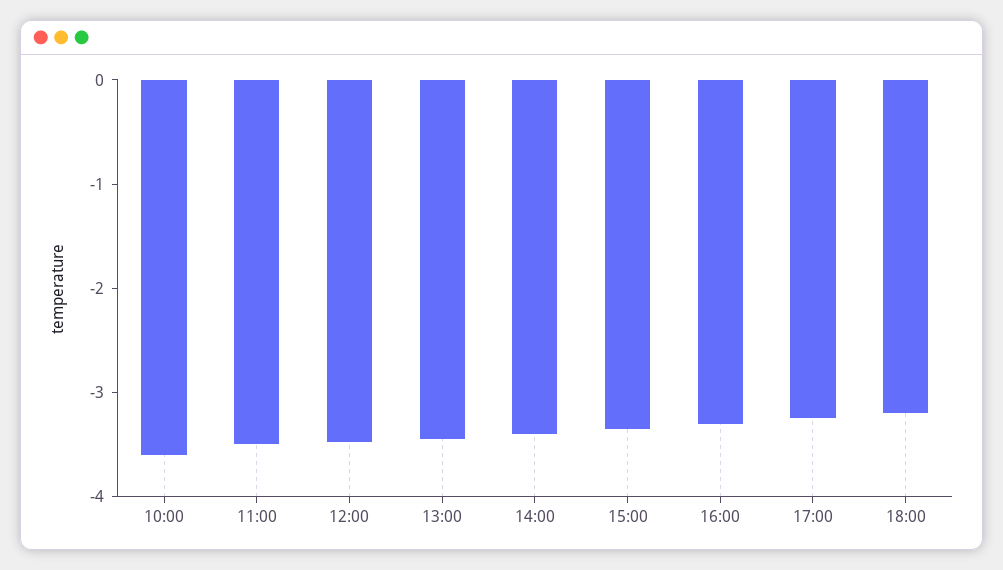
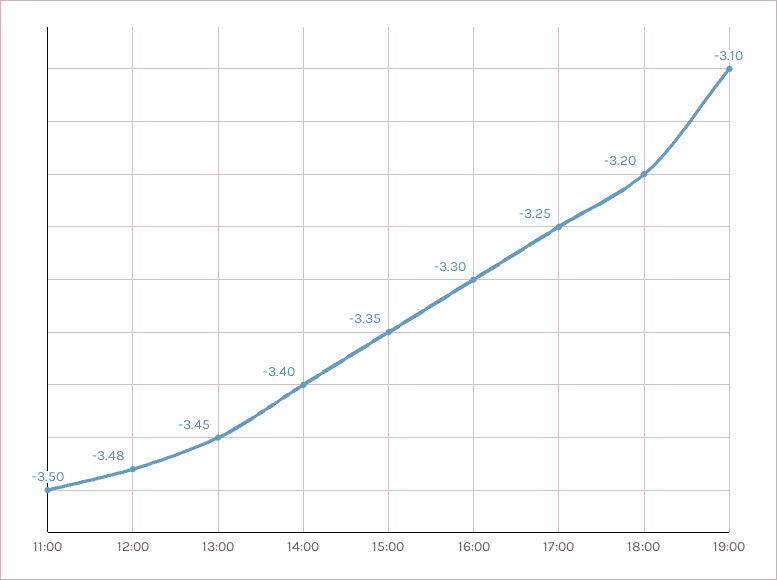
10:00: -3.6 -> none
19:00: none -> -3.1

